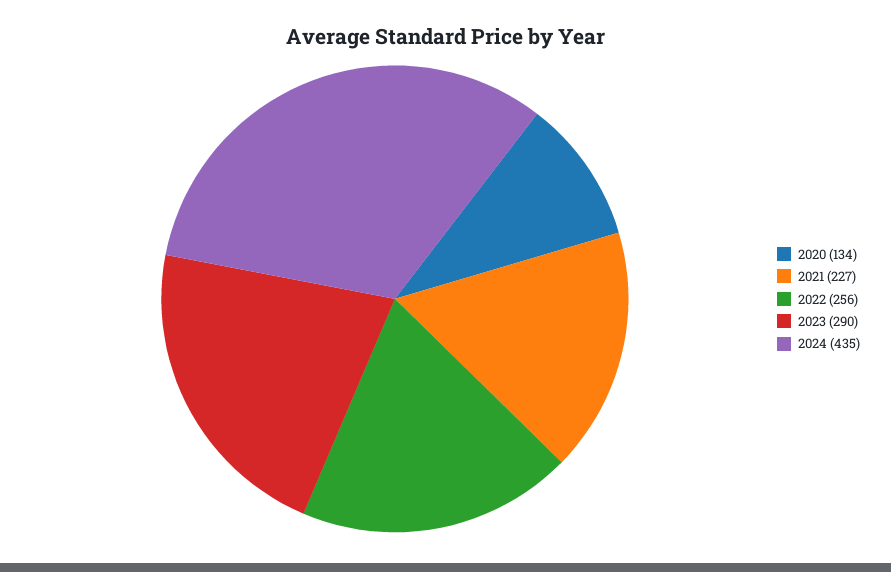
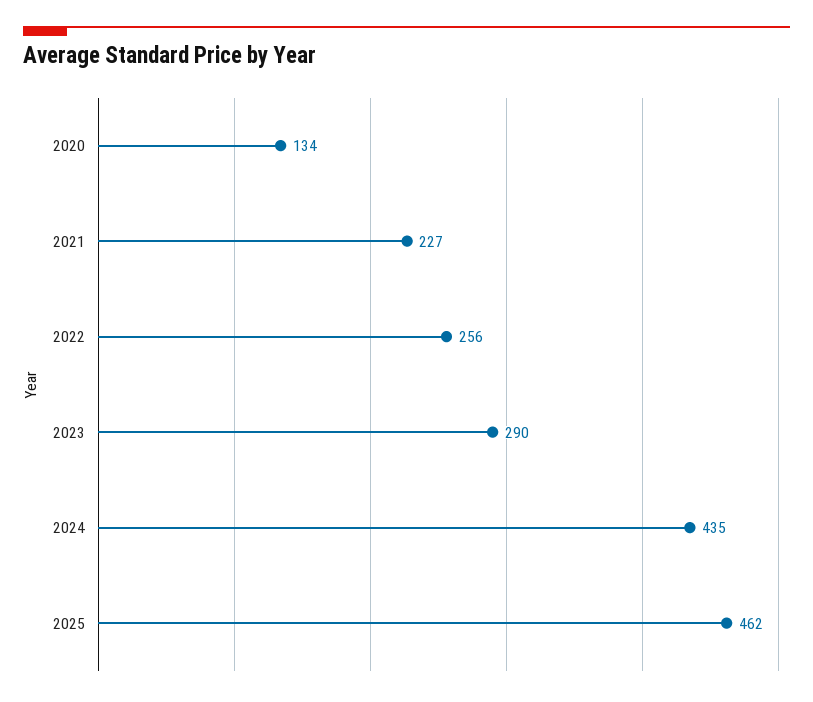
2025: none -> 462

